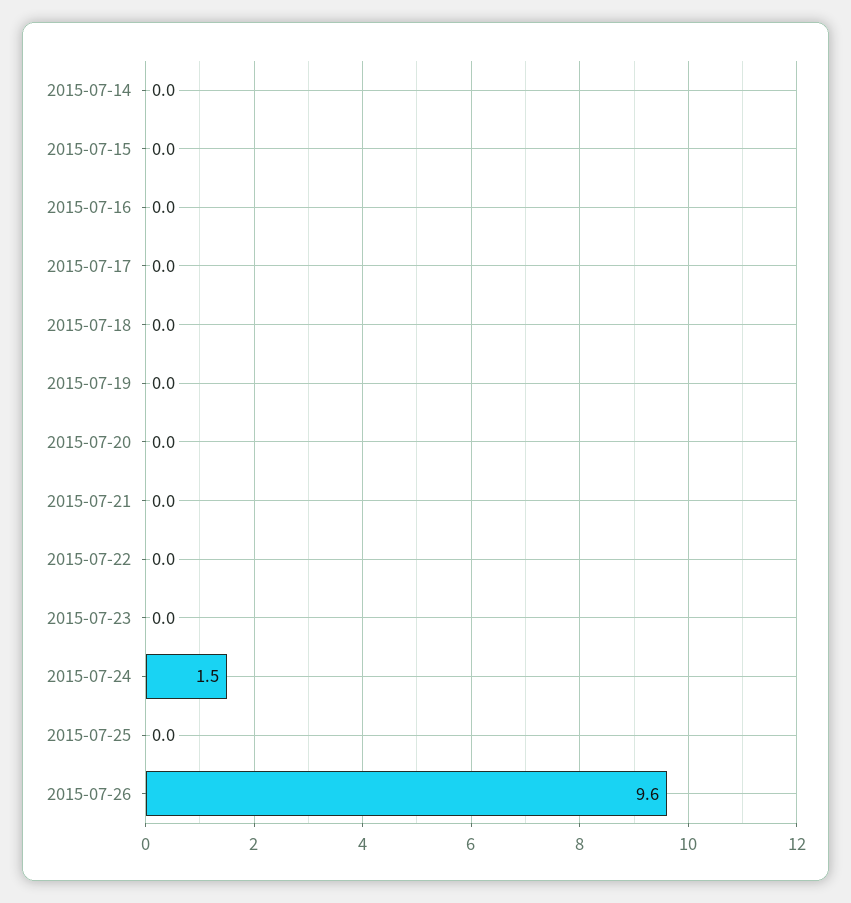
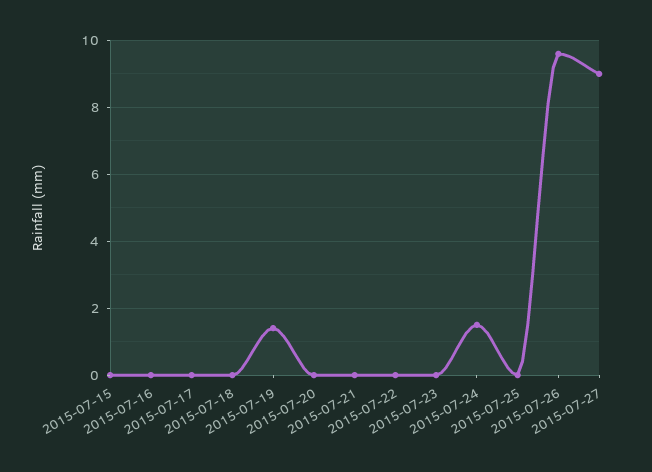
2015-07-14: 0 -> none
2015-07-19: 0 -> 1.5
2015-07-27: none -> 9

